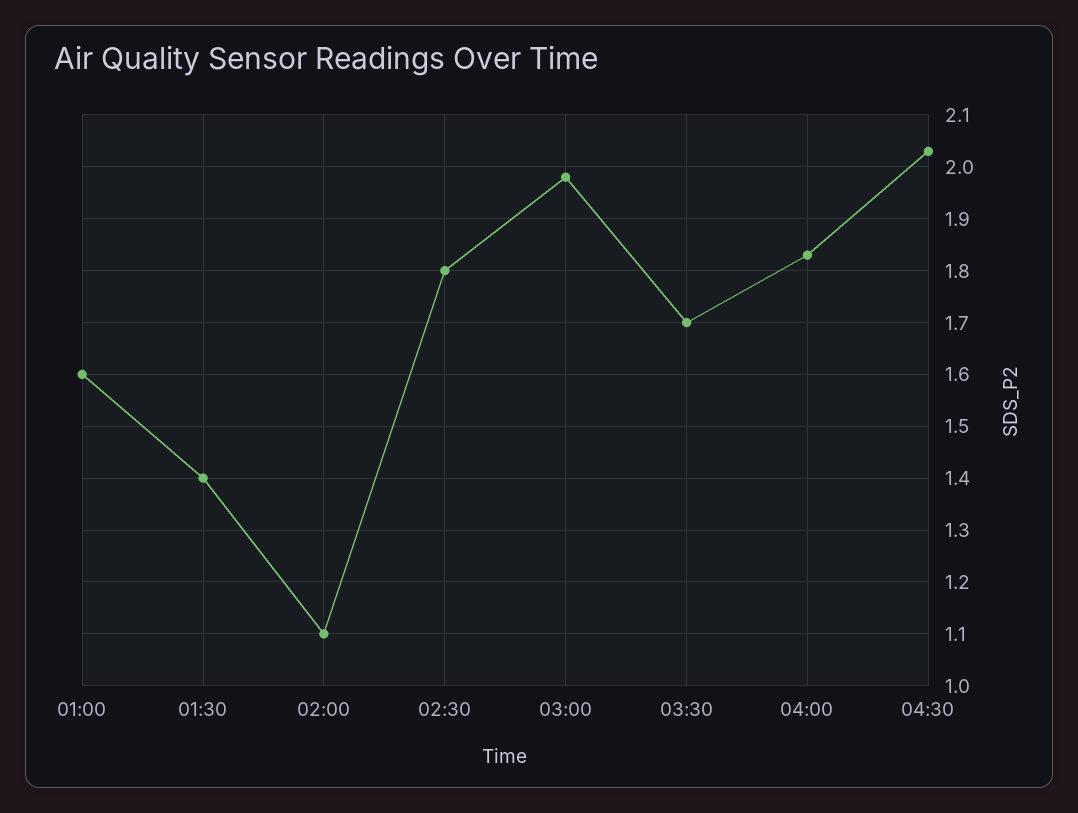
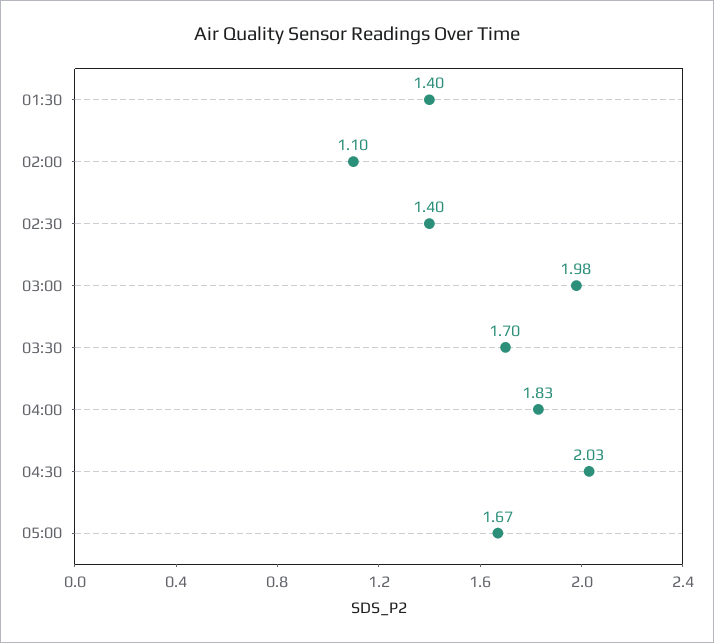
01:00: 1.6 -> none
02:30: 1.8 -> 1.4
05:00: none -> 1.67

